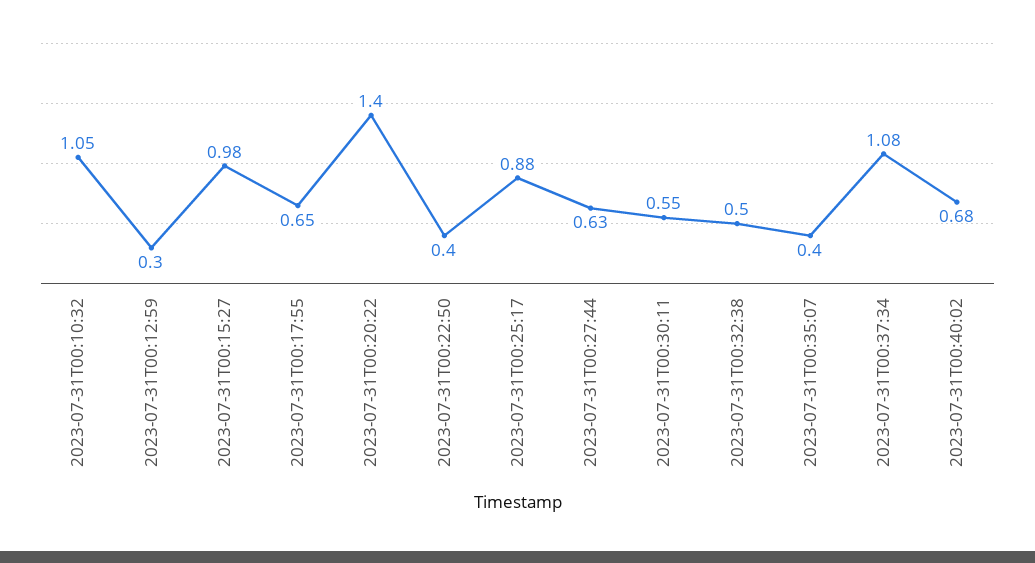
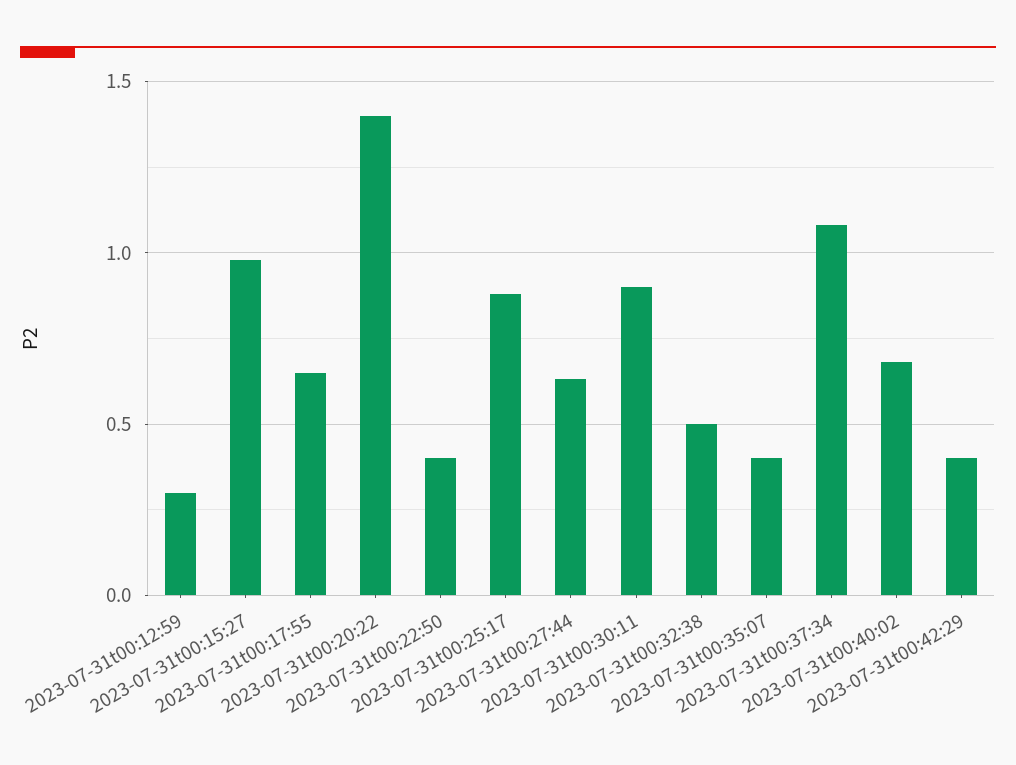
2023-07-31T00:10:32: 1.05 -> none
2023-07-31T00:30:11: 0.55 -> 0.9
2023-07-31t00:42:29: none -> 0.4

